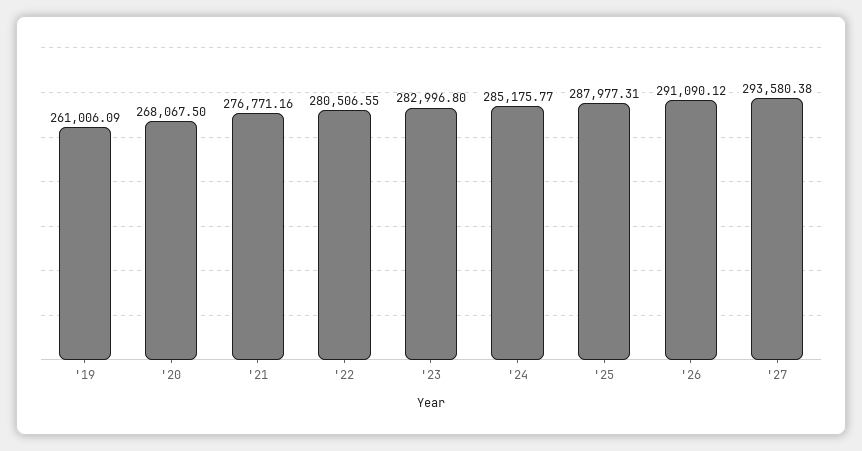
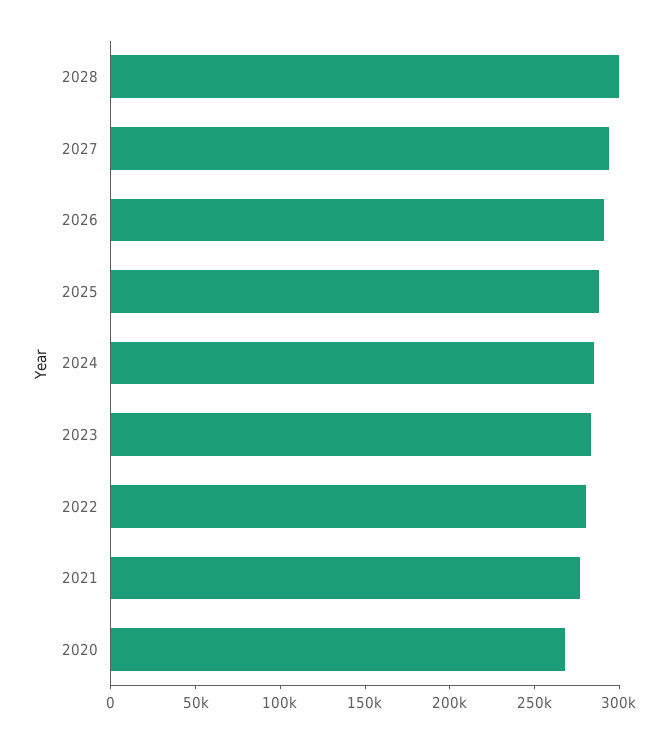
'19: 261006.09 -> none
2028: none -> 300000

